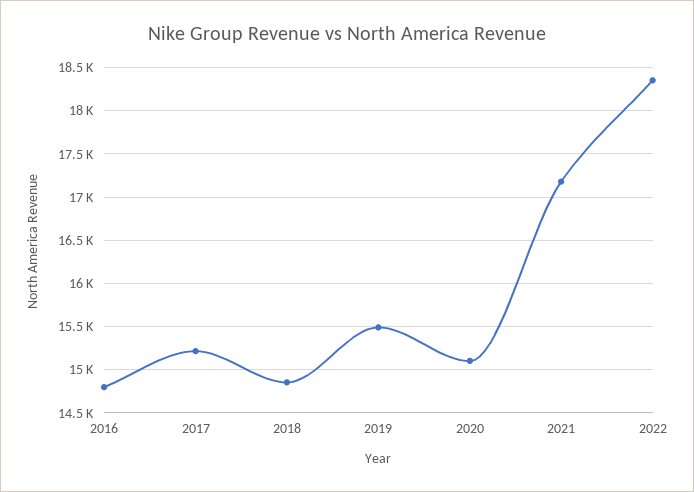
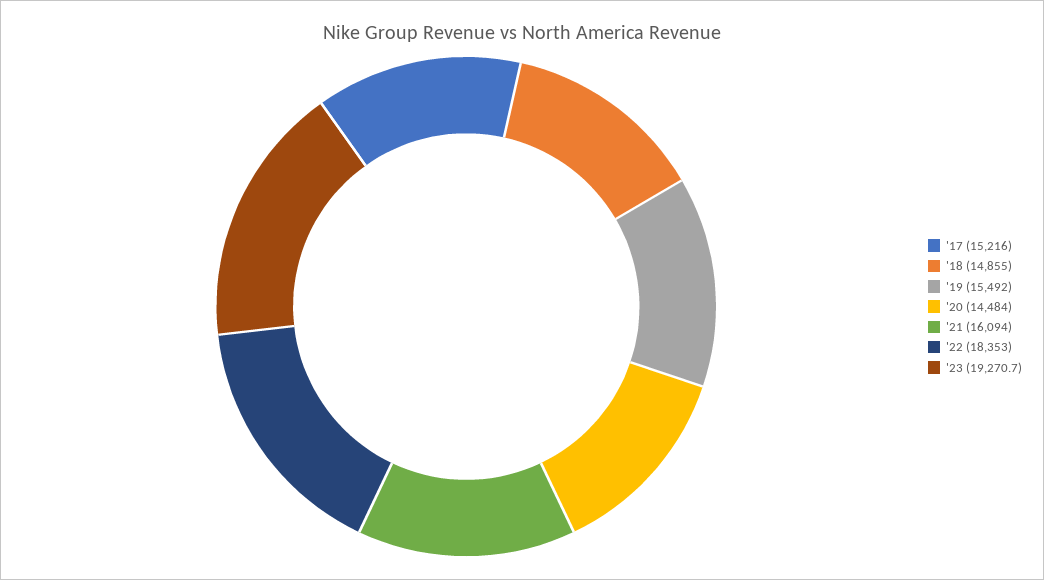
2016: 14800 -> none
2020: 15100 -> 14484
2021: 17200 -> 16094
'23: none -> 19270.7

